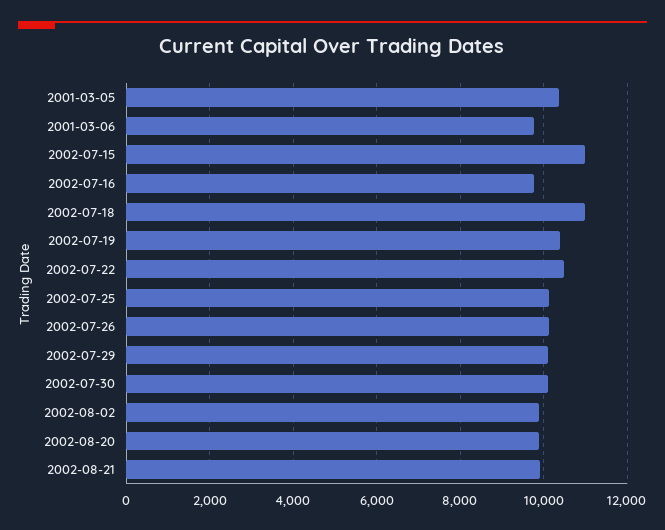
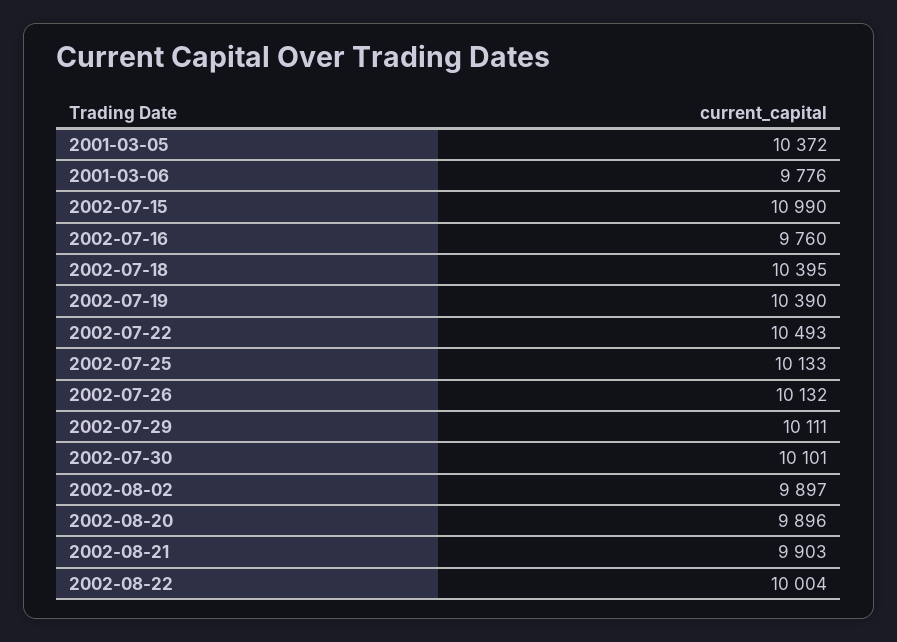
2002-07-18: 11000 -> 10395
2002-08-22: none -> 10004

